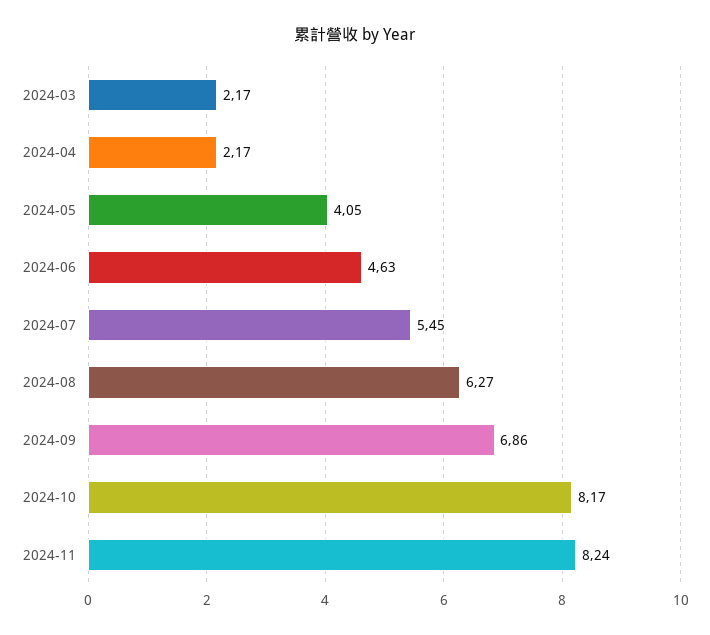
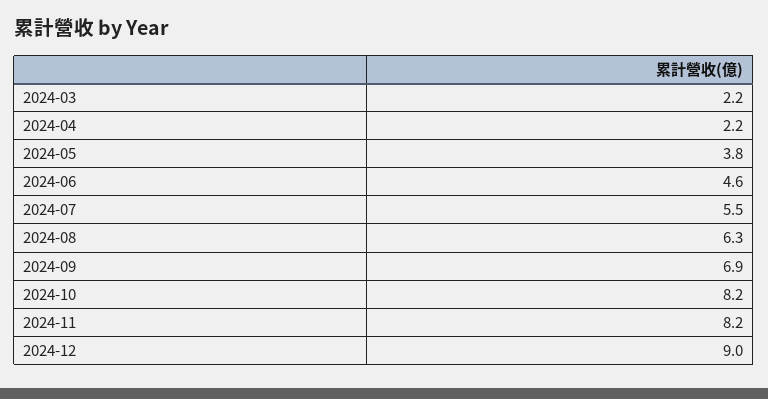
2024-05: 4.05 -> 3.8
2024-12: none -> 9

